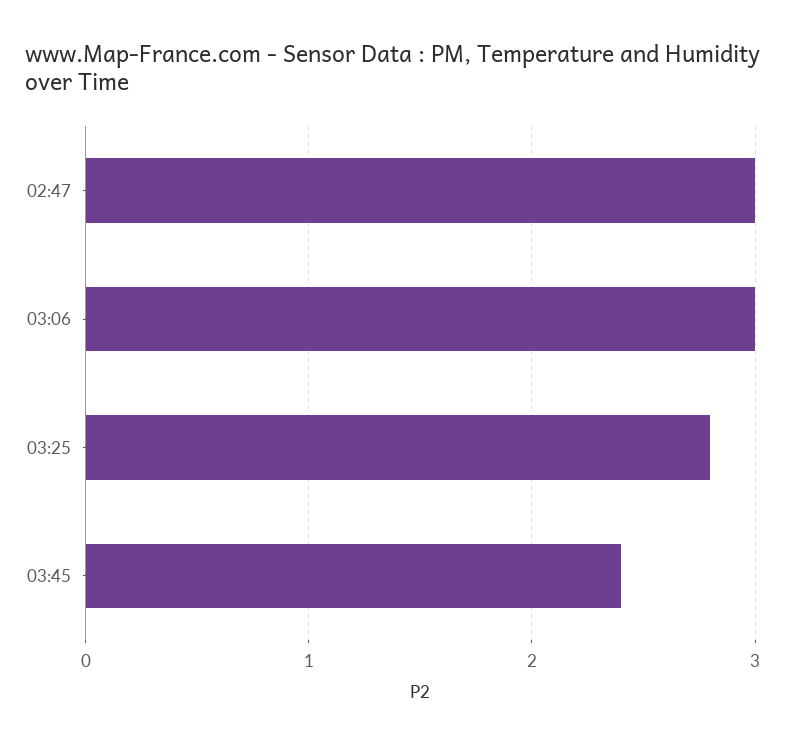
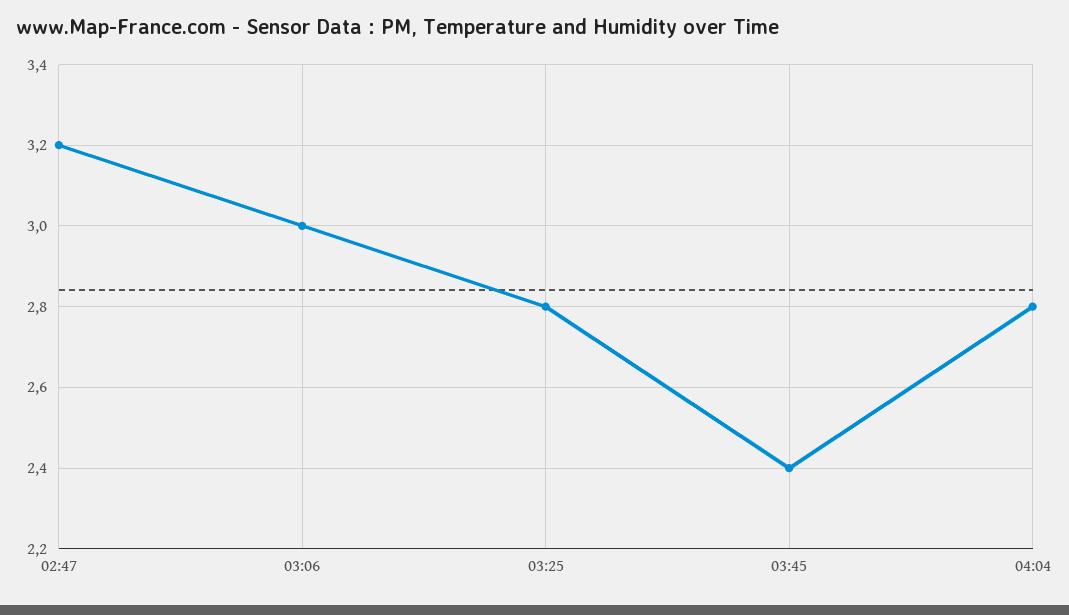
02:47: 3 -> 3.2
04:04: none -> 2.8

